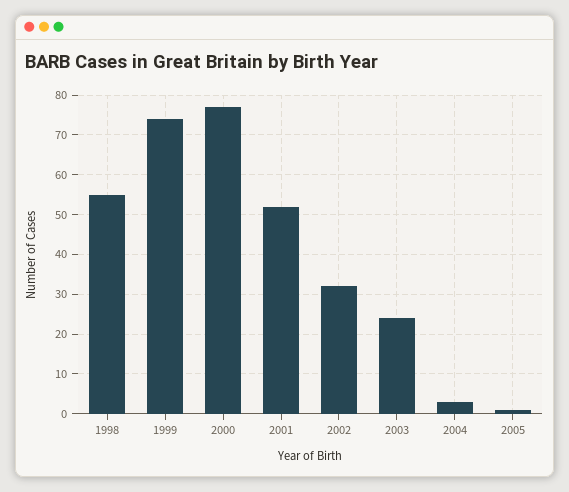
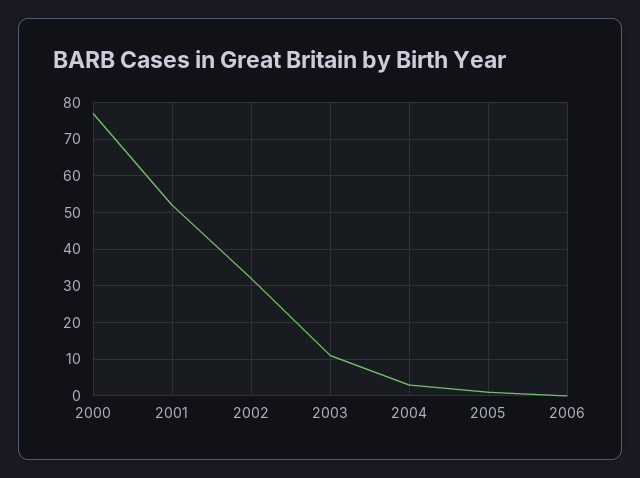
1998: 55 -> none
1999: 75 -> none
2003: 25 -> 10
2006: none -> 0

